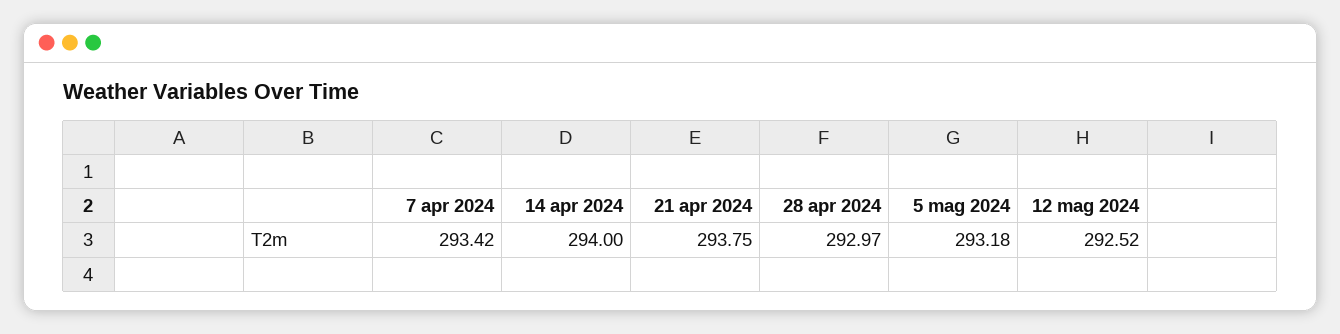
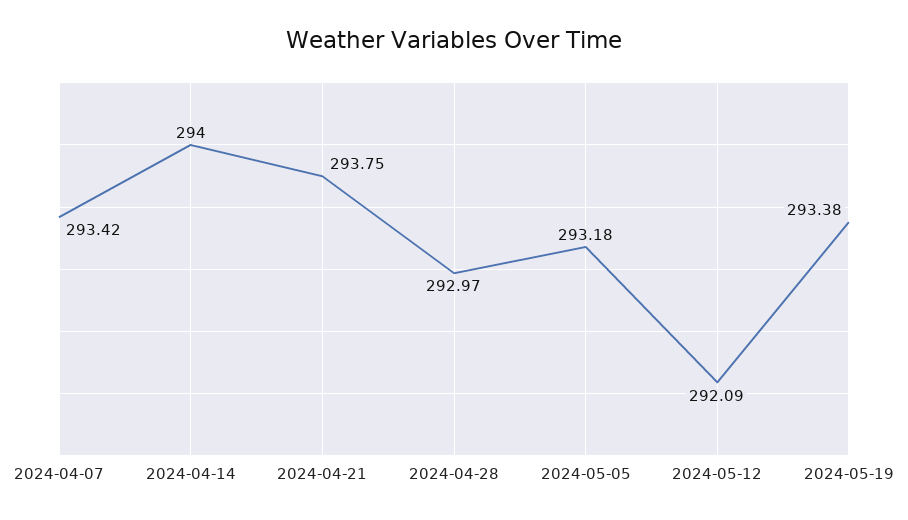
12 mag 2024: 292.52 -> 292.09
2024-05-19: none -> 293.38

